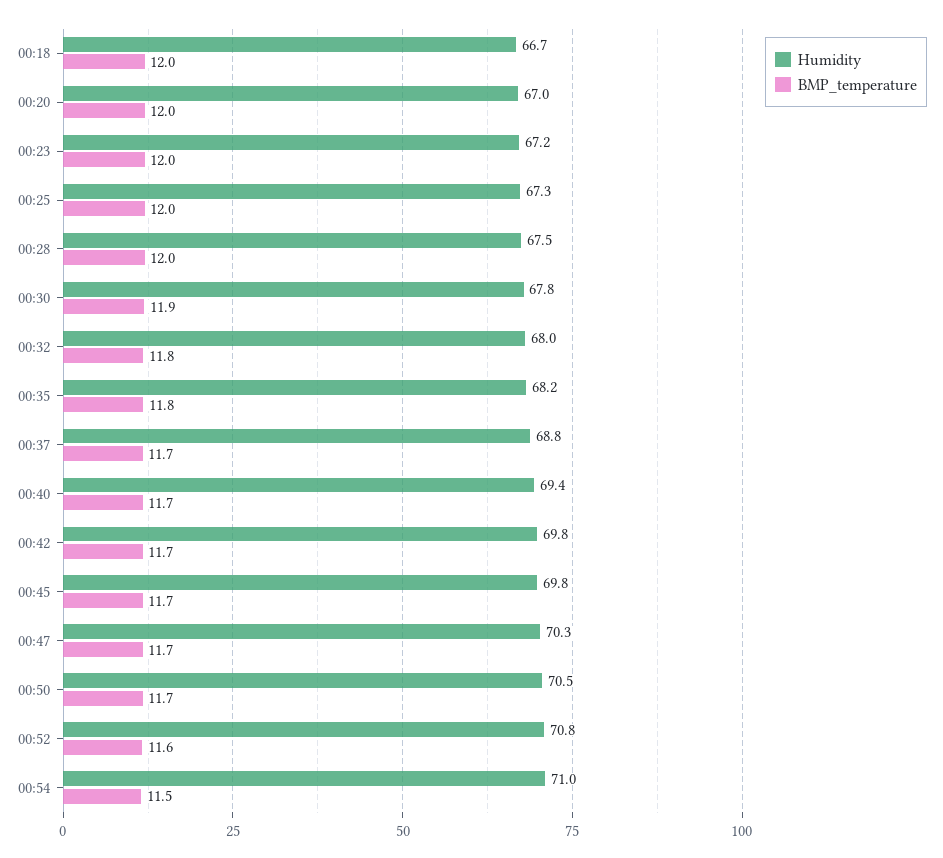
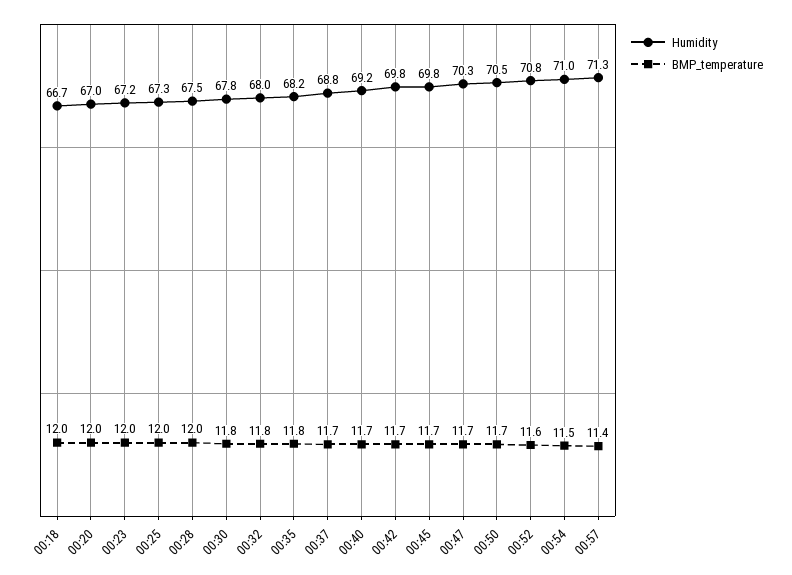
BMP_temperature, 00:30: 11.9 -> 11.8
Humidity, 00:40: 69.4 -> 69.2
Humidity, 00:57: none -> 71.3
BMP_temperature, 00:57: none -> 11.4

